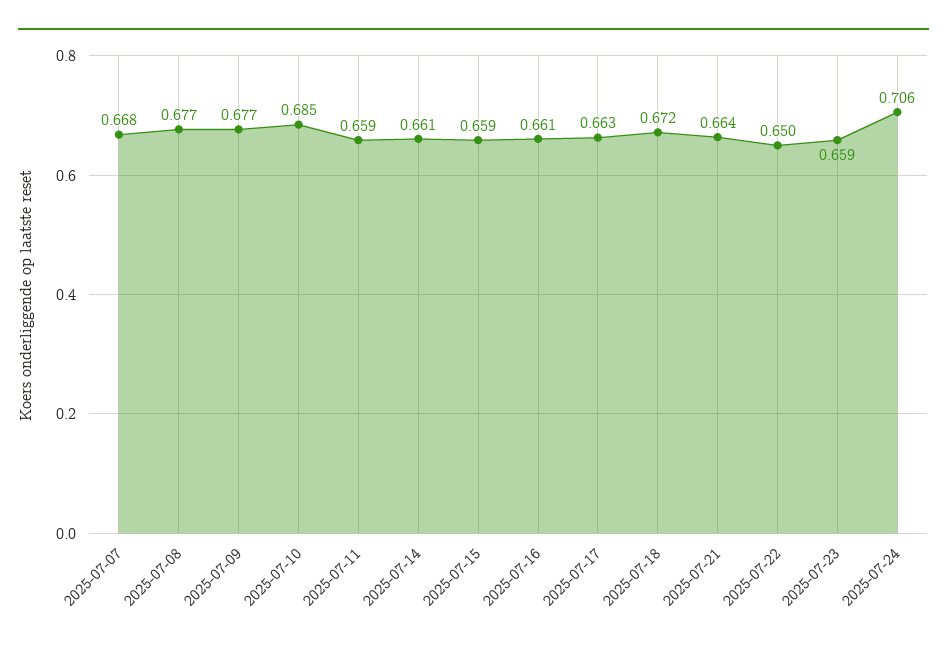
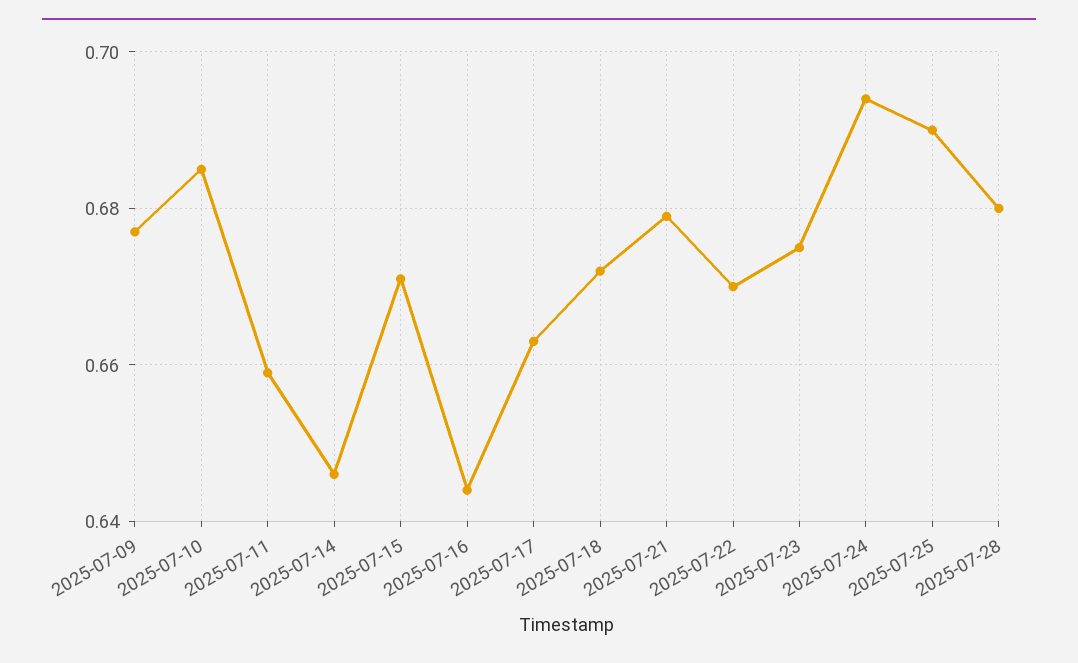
2025-07-07: 0.668 -> none
2025-07-08: 0.677 -> none
2025-07-14: 0.661 -> 0.645
2025-07-15: 0.659 -> 0.67
2025-07-16: 0.661 -> 0.645
2025-07-21: 0.664 -> 0.68
2025-07-22: 0.65 -> 0.67
2025-07-23: 0.659 -> 0.675
2025-07-24: 0.706 -> 0.695
2025-07-25: none -> 0.69
2025-07-28: none -> 0.68

